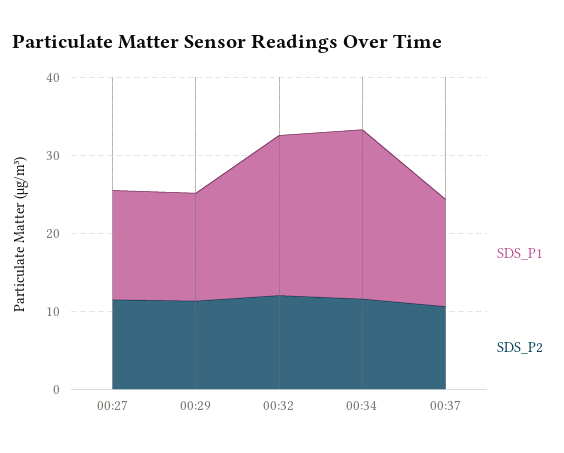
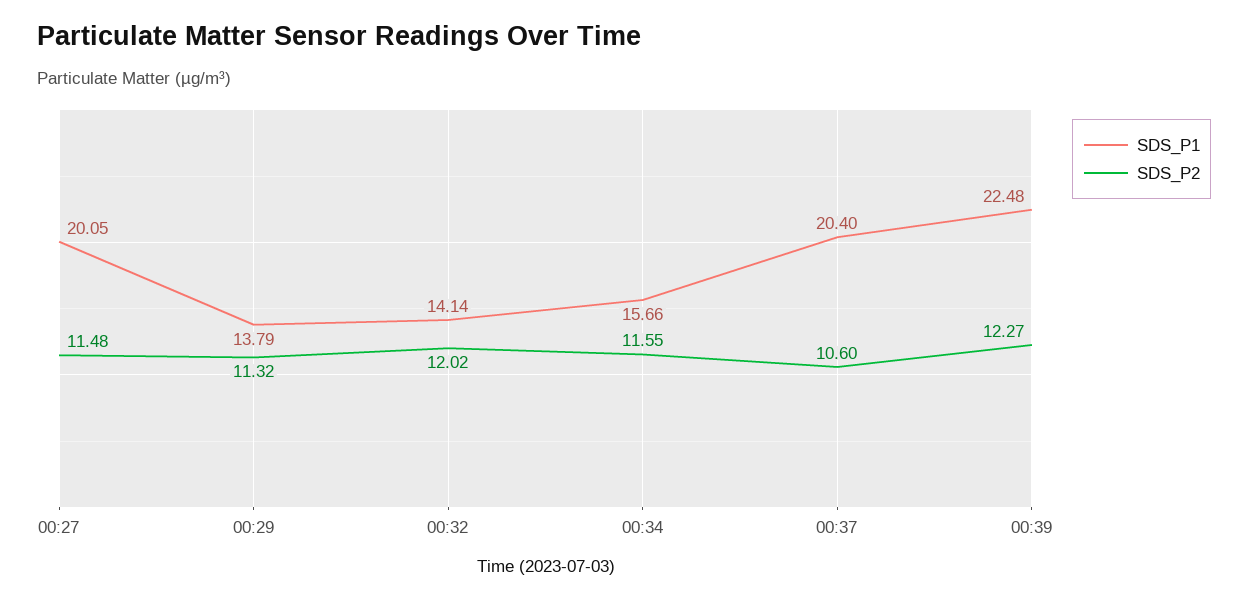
SDS_P1, 00:27: 14 -> 20.05
SDS_P1, 00:32: 20 -> 14.14
SDS_P1, 00:34: 22 -> 15.66
SDS_P1, 00:37: 14 -> 20.4
SDS_P1, 00:39: none -> 22.48
SDS_P2, 00:39: none -> 12.27

